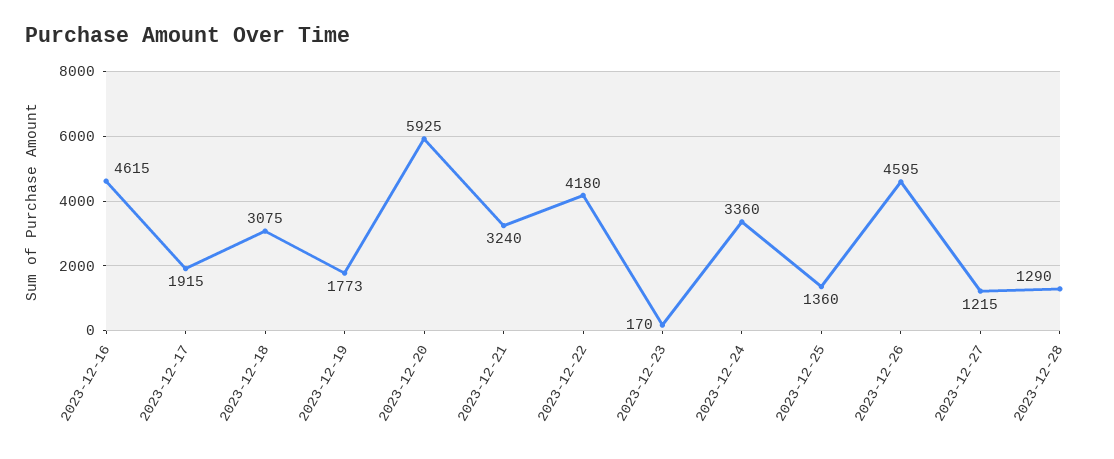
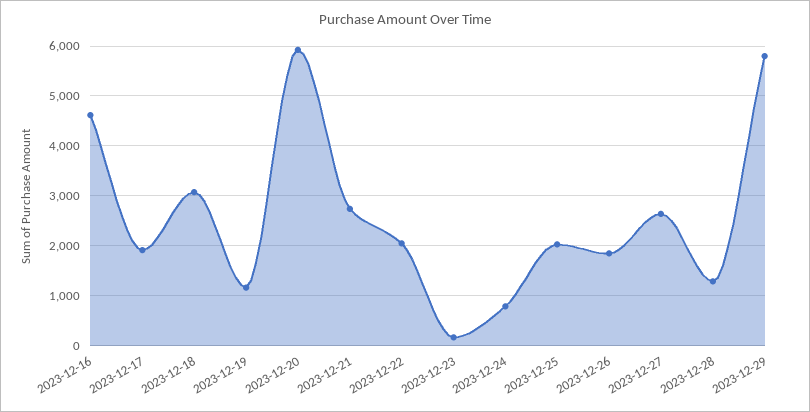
2023-12-19: 1773 -> 1200
2023-12-21: 3240 -> 2800
2023-12-22: 4180 -> 2000
2023-12-24: 3360 -> 800
2023-12-25: 1360 -> 2000
2023-12-26: 4595 -> 1800
2023-12-27: 1215 -> 2600
2023-12-29: none -> 5800

